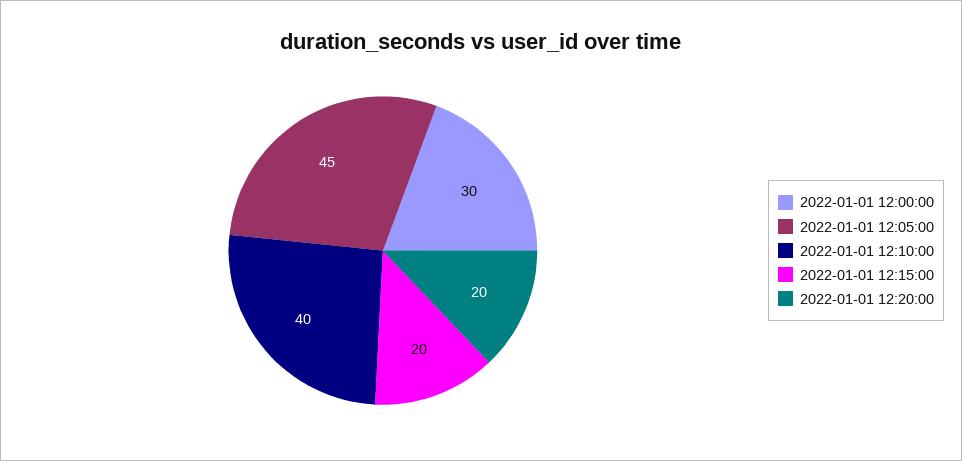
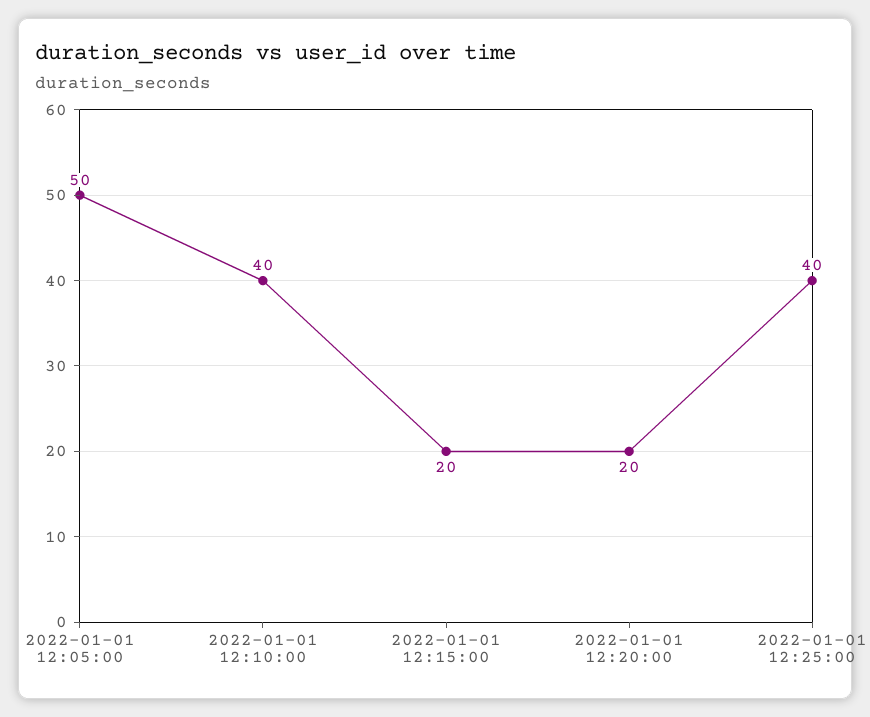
2022-01-01 12:00:00: 30 -> none
2022-01-01 12:05:00: 45 -> 50
2022-01-01 12:25:00: none -> 40

